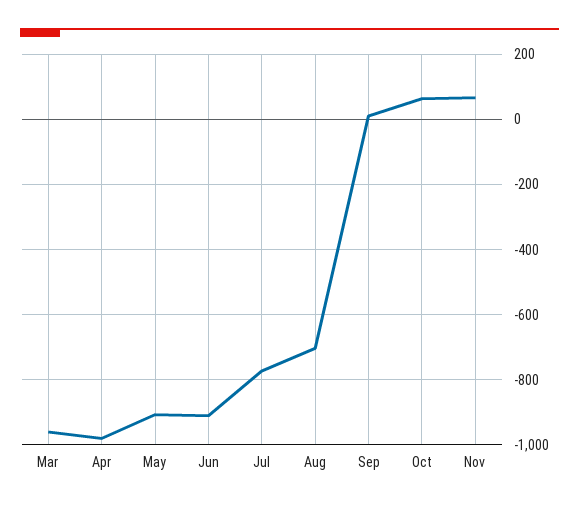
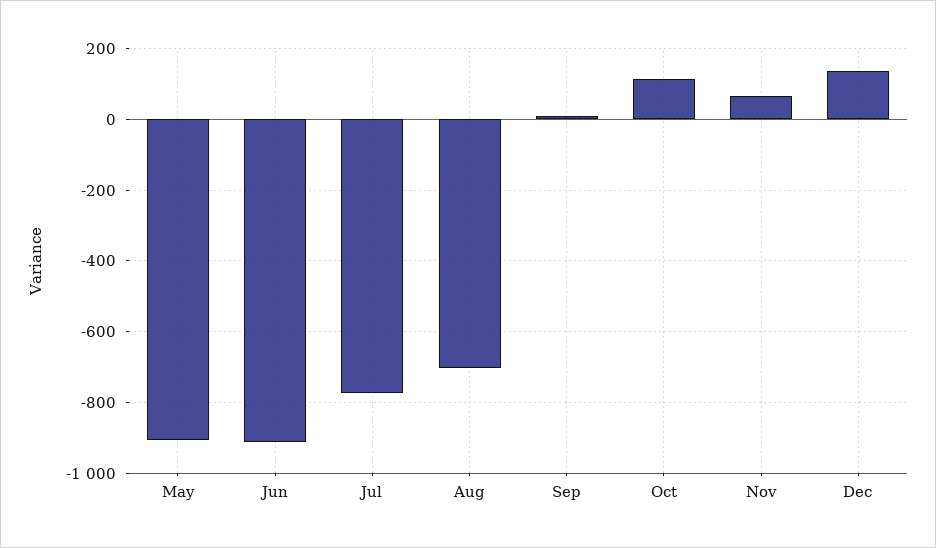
Mar: -960 -> none
Apr: -980 -> none
Oct: 60 -> 120
Dec: none -> 140

